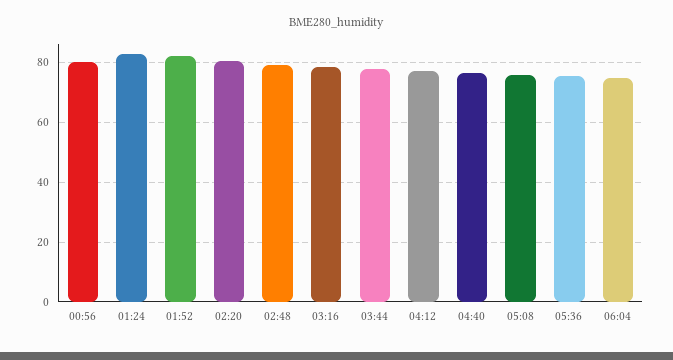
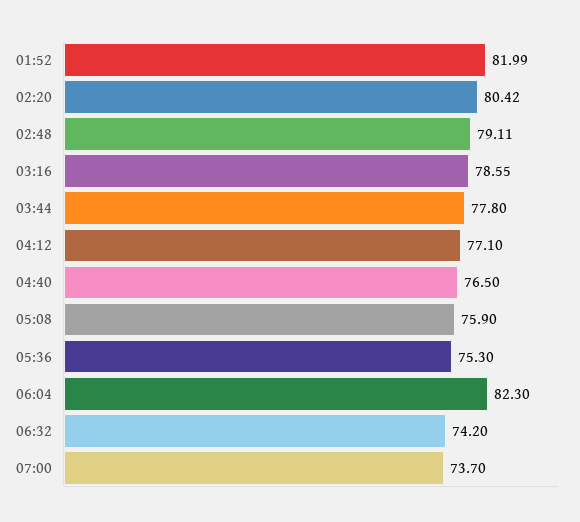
00:56: 80 -> none
01:24: 82.5 -> none
06:04: 75 -> 82.3
06:32: none -> 74.2
07:00: none -> 73.7

